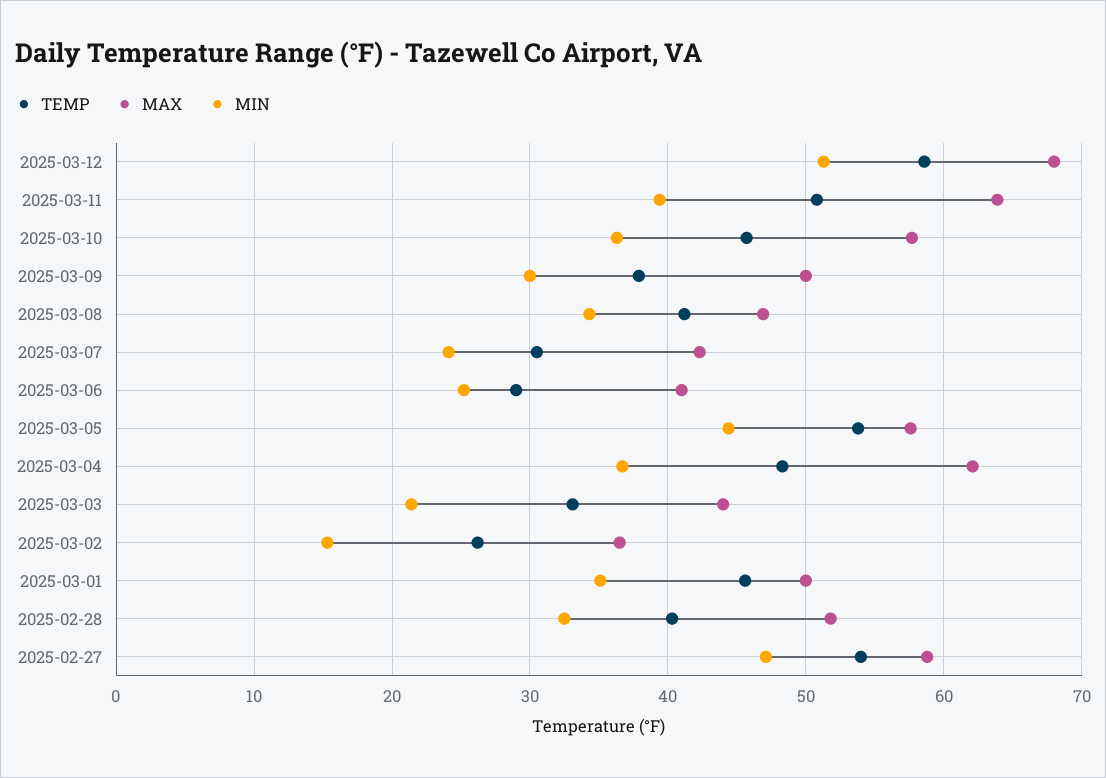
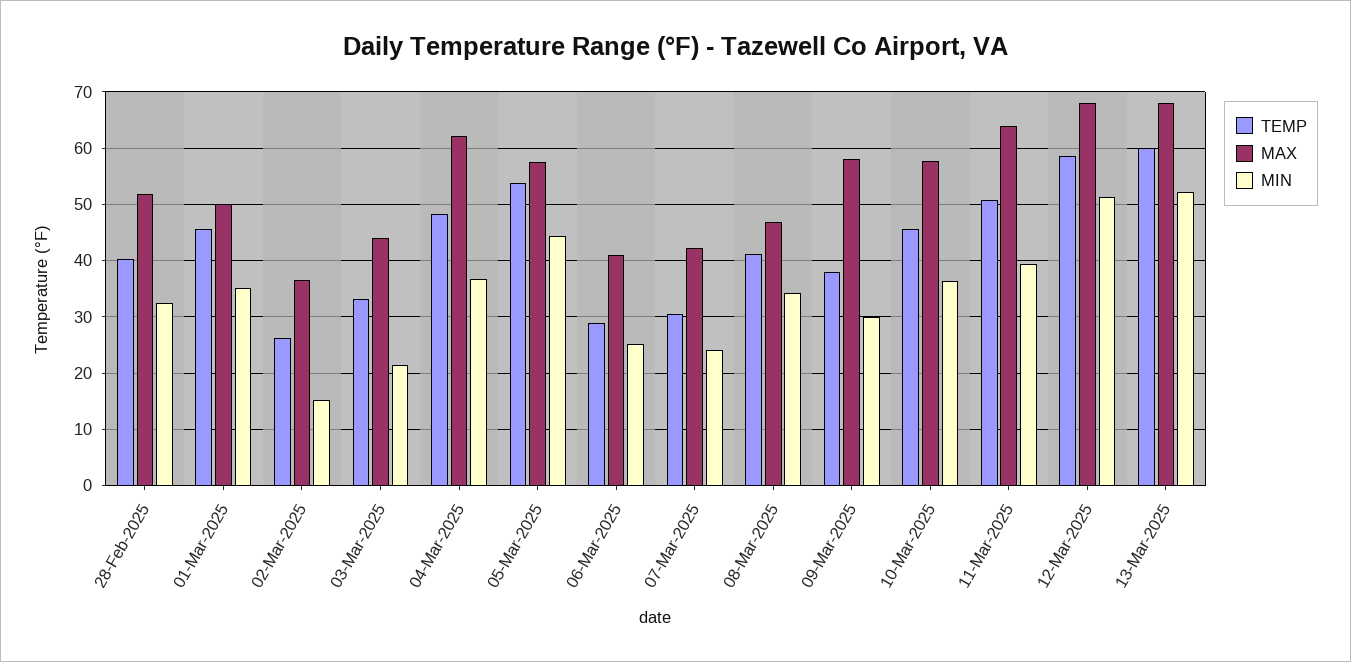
MAX, 2025-03-09: 50 -> 58
TEMP, 2025-02-27: 54 -> none
MAX, 2025-02-27: 59 -> none
MIN, 2025-02-27: 47 -> none
TEMP, 13-Mar-2025: none -> 60
MAX, 13-Mar-2025: none -> 68
MIN, 13-Mar-2025: none -> 52

